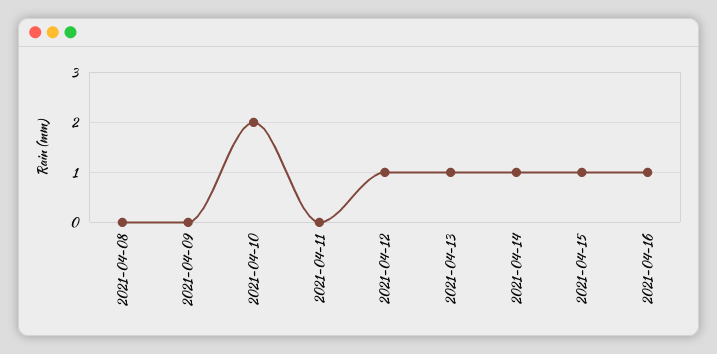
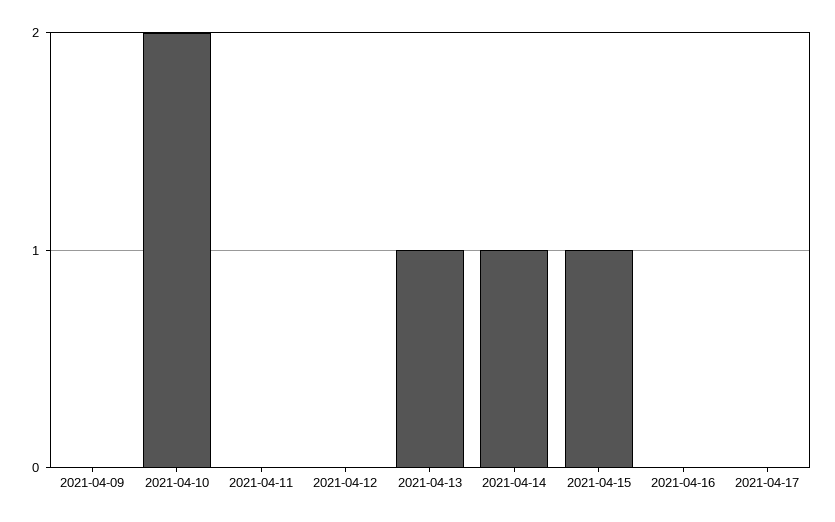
2021-04-08: 0 -> none
2021-04-12: 1 -> 0
2021-04-16: 1 -> 0
2021-04-17: none -> 0

